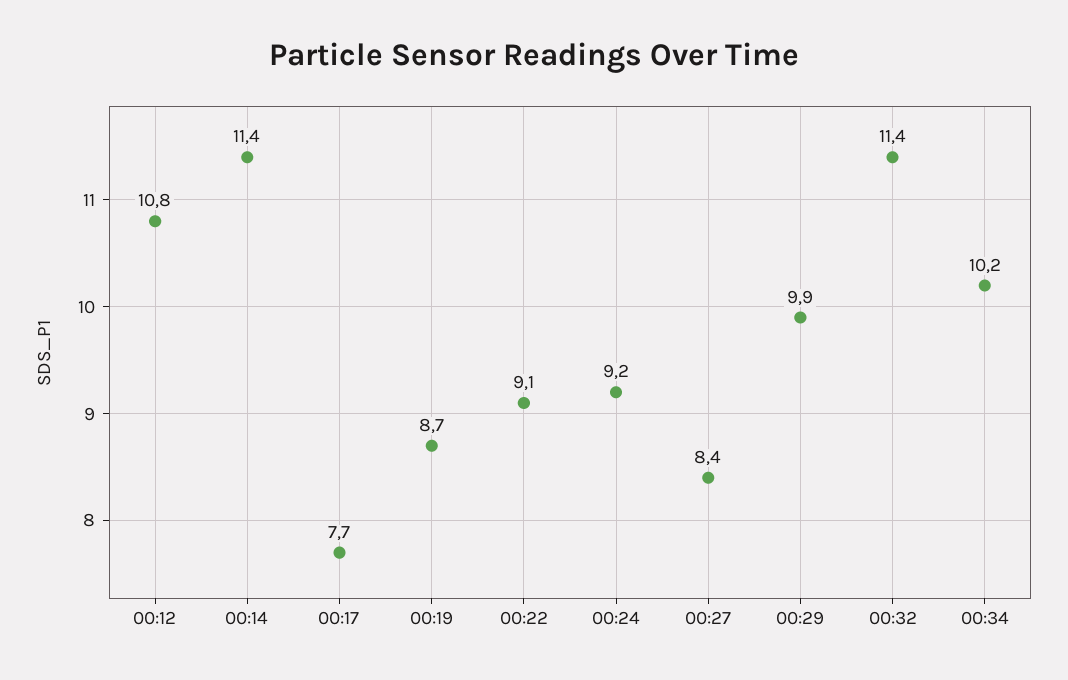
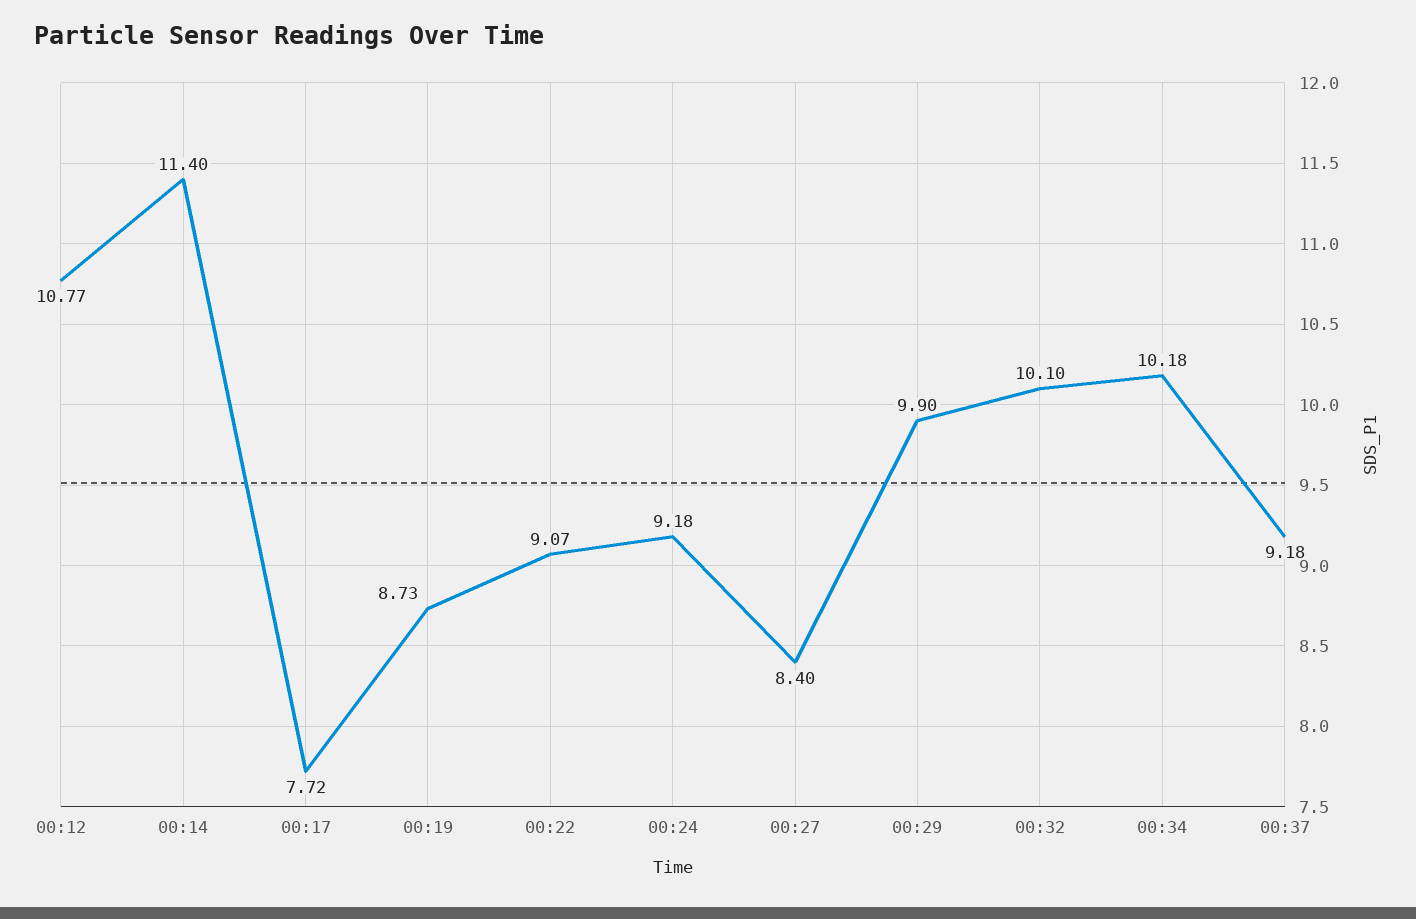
00:32: 11.4 -> 10.1
00:37: none -> 9.18

